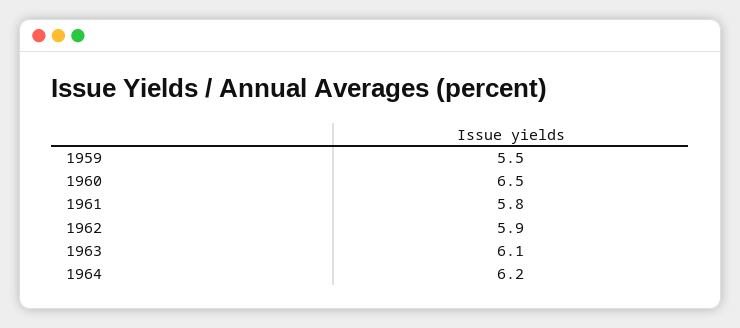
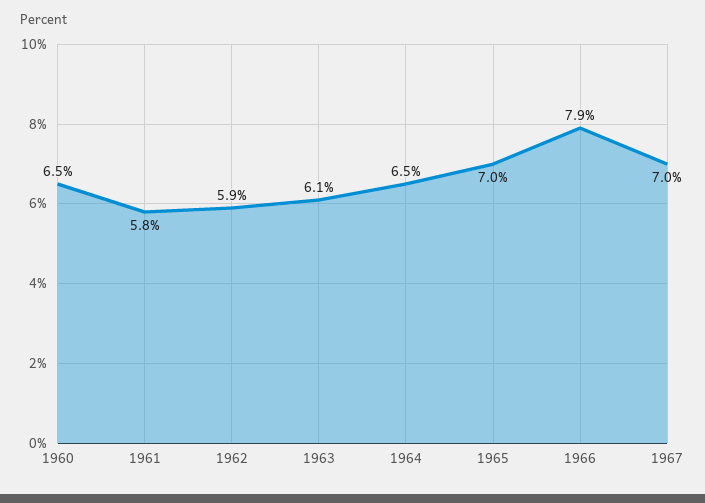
1959: 5.5 -> none
1964: 6.2 -> 6.5
1965: none -> 7
1966: none -> 7.9
1967: none -> 7

